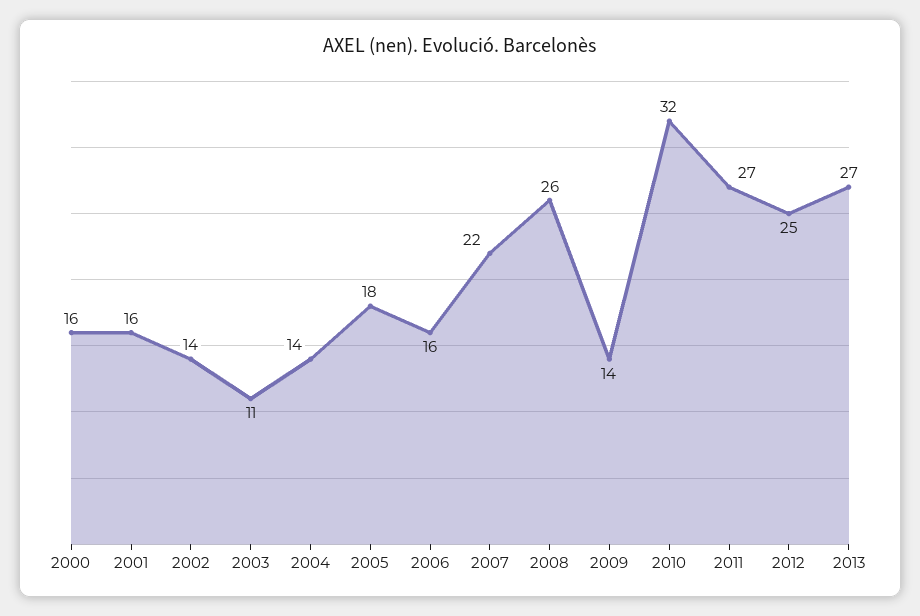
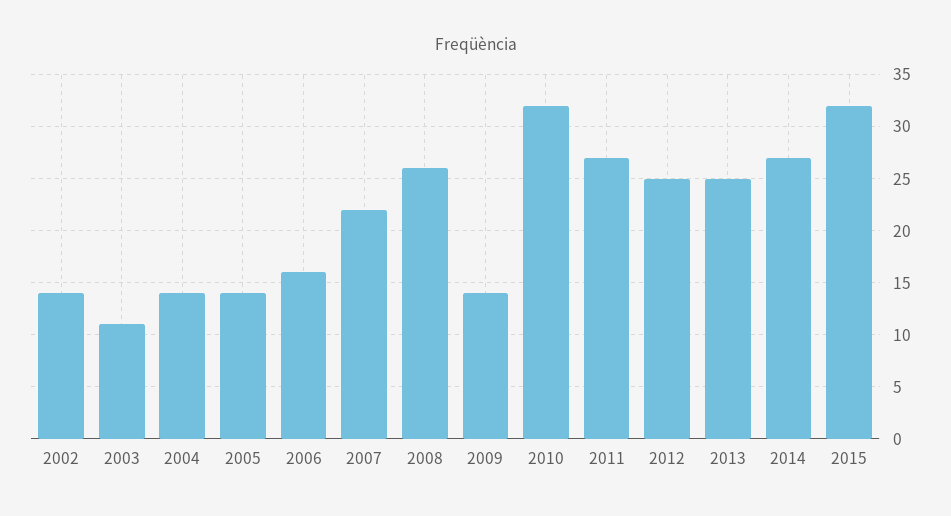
2000: 16 -> none
2001: 16 -> none
2005: 18 -> 14
2013: 27 -> 25
2014: none -> 27
2015: none -> 32

